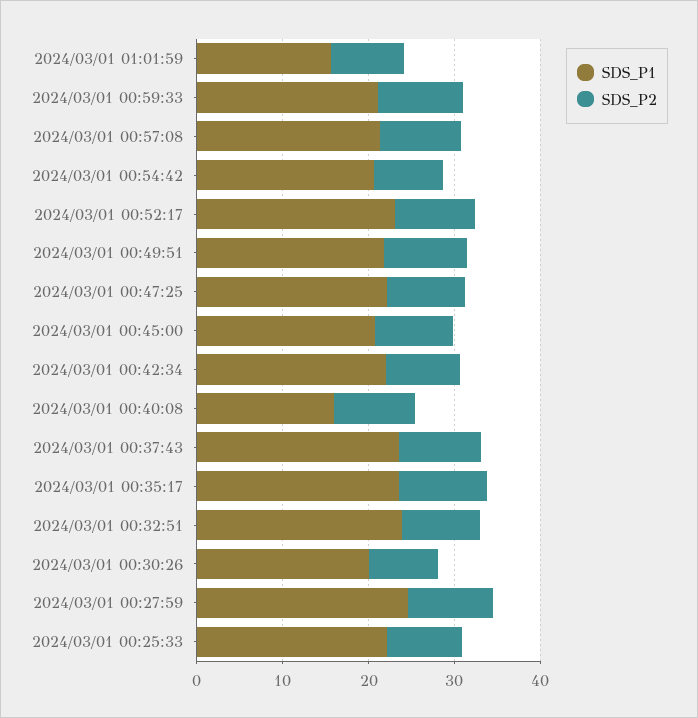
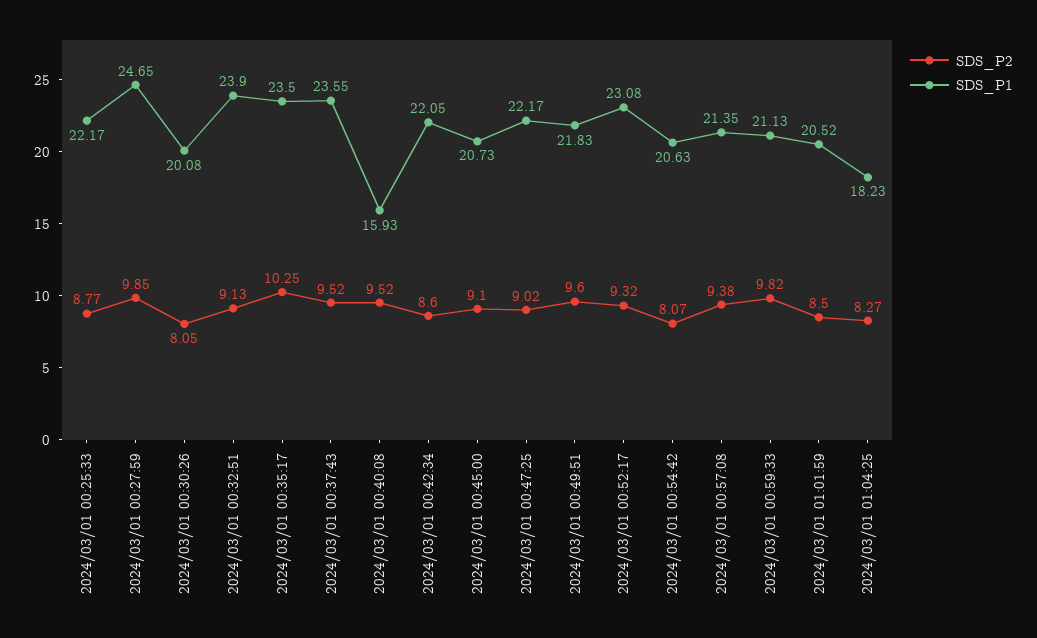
SDS_P1, 2024/03/01 01:01:59: 16 -> 20.52
SDS_P2, 2024/03/01 01:04:25: none -> 8.27
SDS_P1, 2024/03/01 01:04:25: none -> 18.23

